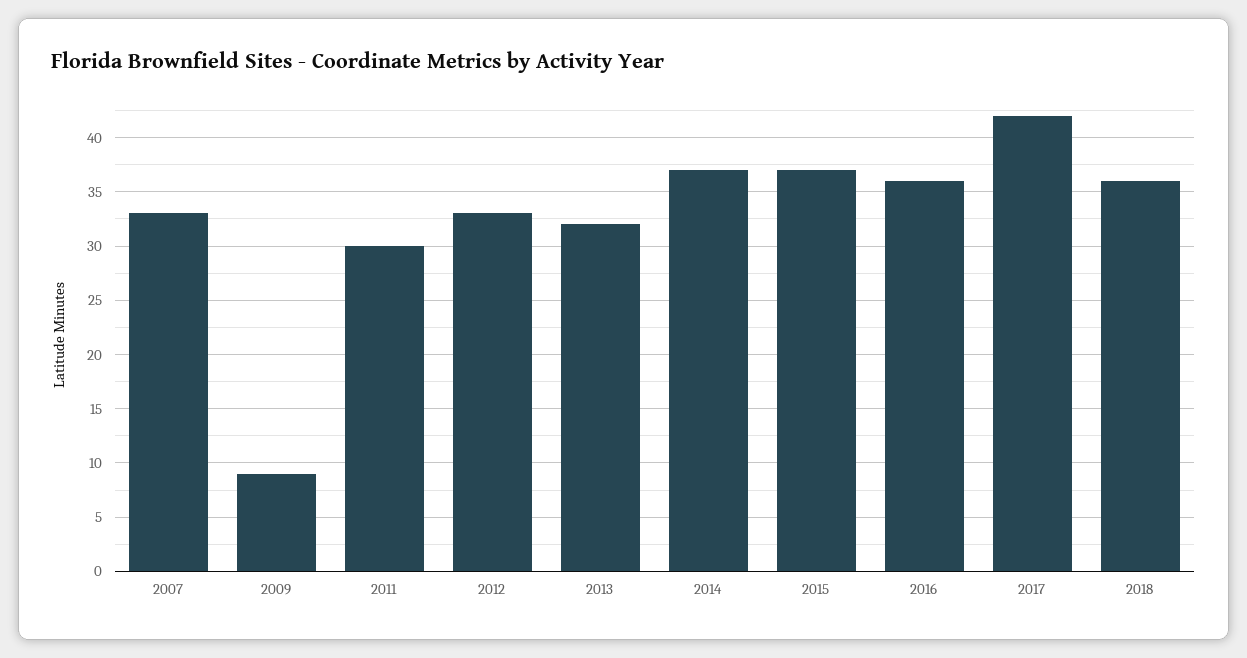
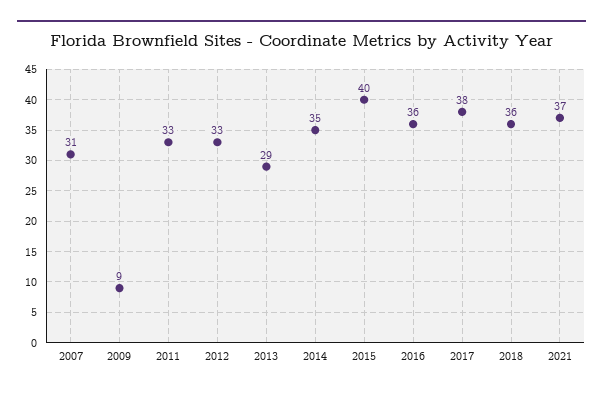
2007: 33 -> 31
2011: 30 -> 33
2013: 32 -> 29
2014: 37 -> 35
2015: 37 -> 40
2017: 42 -> 38
2021: none -> 37

